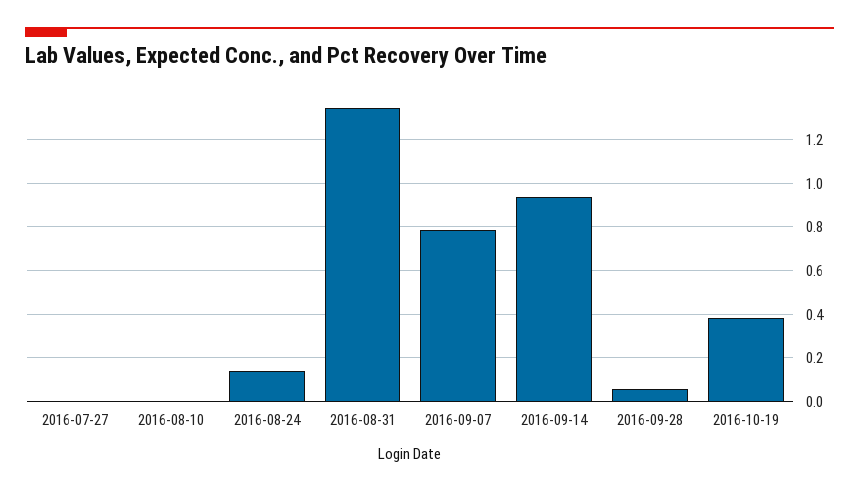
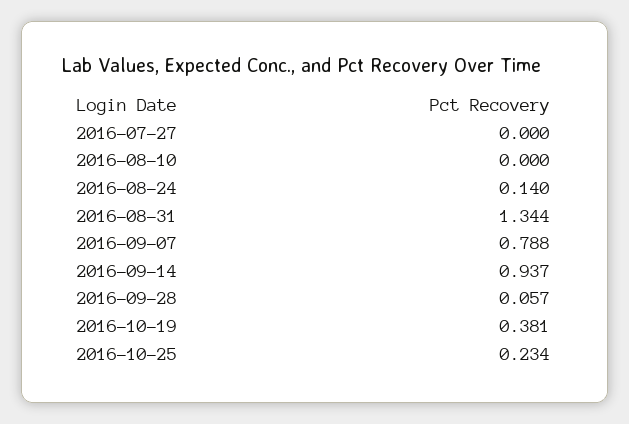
2016-10-25: none -> 0.234

